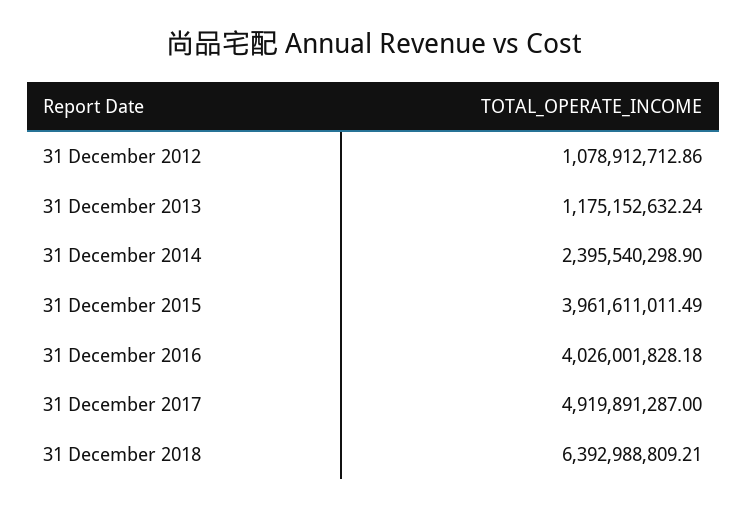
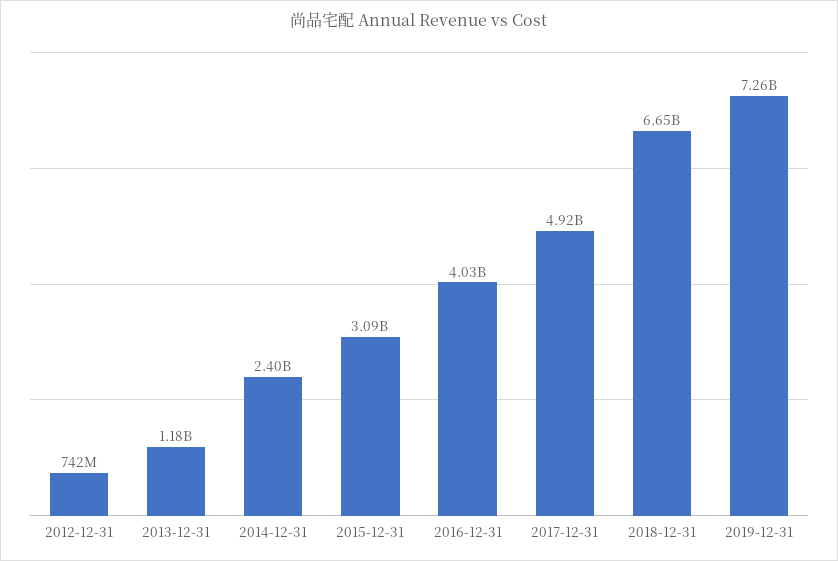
31 December 2012: 1078912712.86 -> 742000000
31 December 2015: 3961611011.49 -> 3090000000
31 December 2018: 6392988809.21 -> 6650000000
2019-12-31: none -> 7260000000

